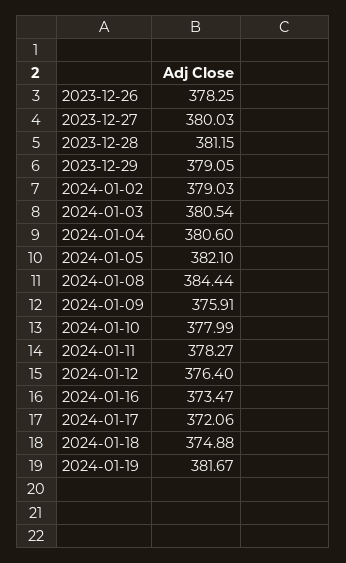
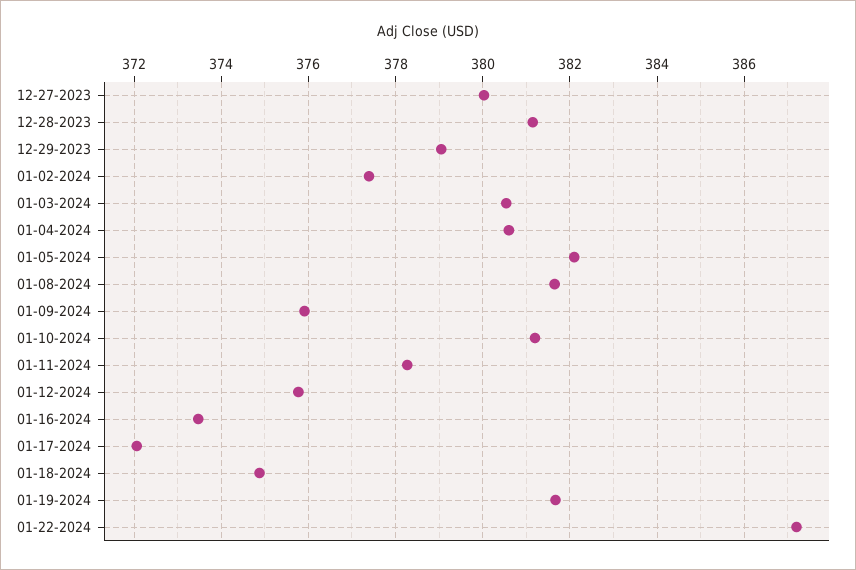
2023-12-26: 378.25 -> none
2024-01-02: 379.03 -> 377.4
2024-01-08: 384.44 -> 381.6
2024-01-10: 377.99 -> 381.2
2024-01-12: 376.4 -> 375.8
01-22-2024: none -> 387.2

